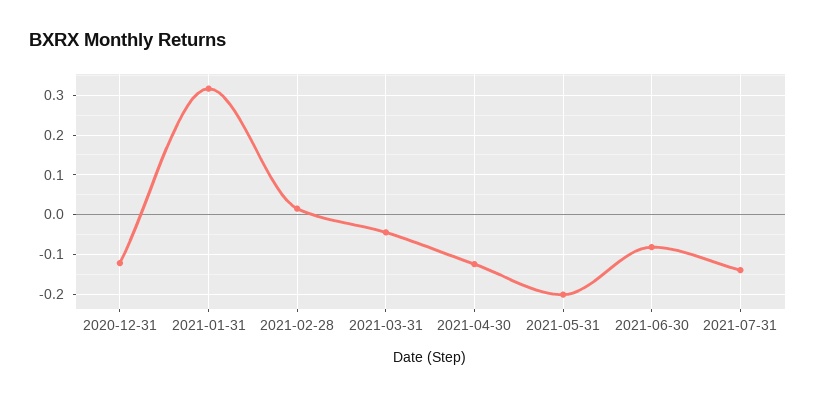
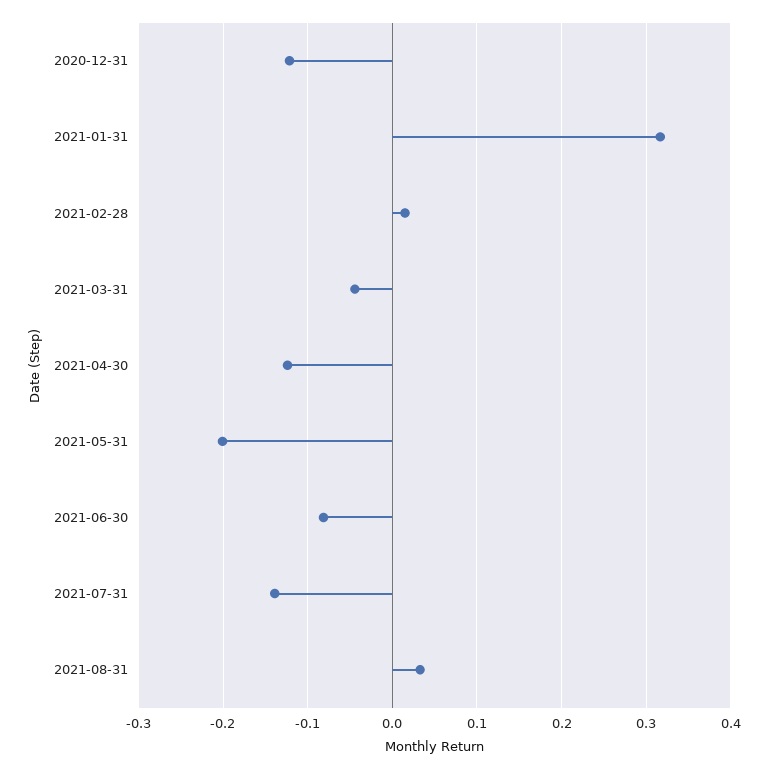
2021-08-31: none -> 0.03

